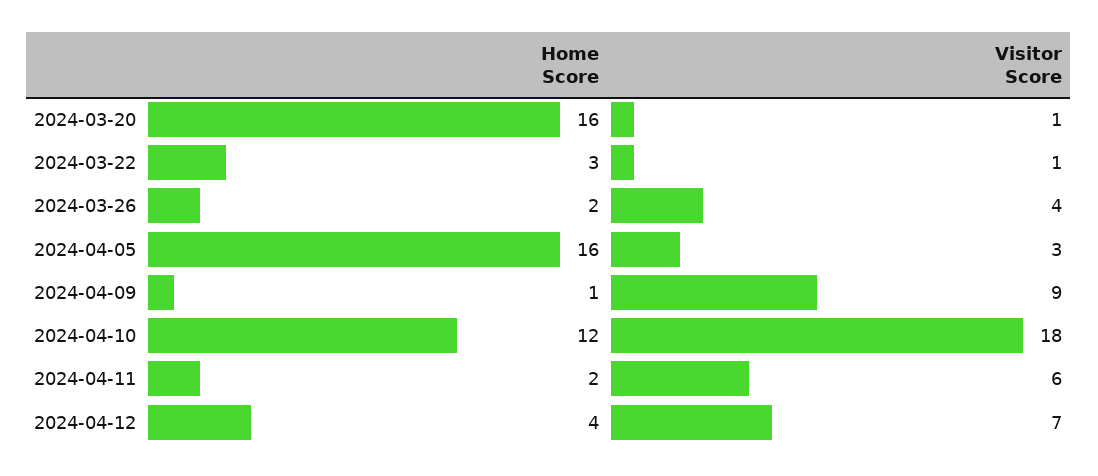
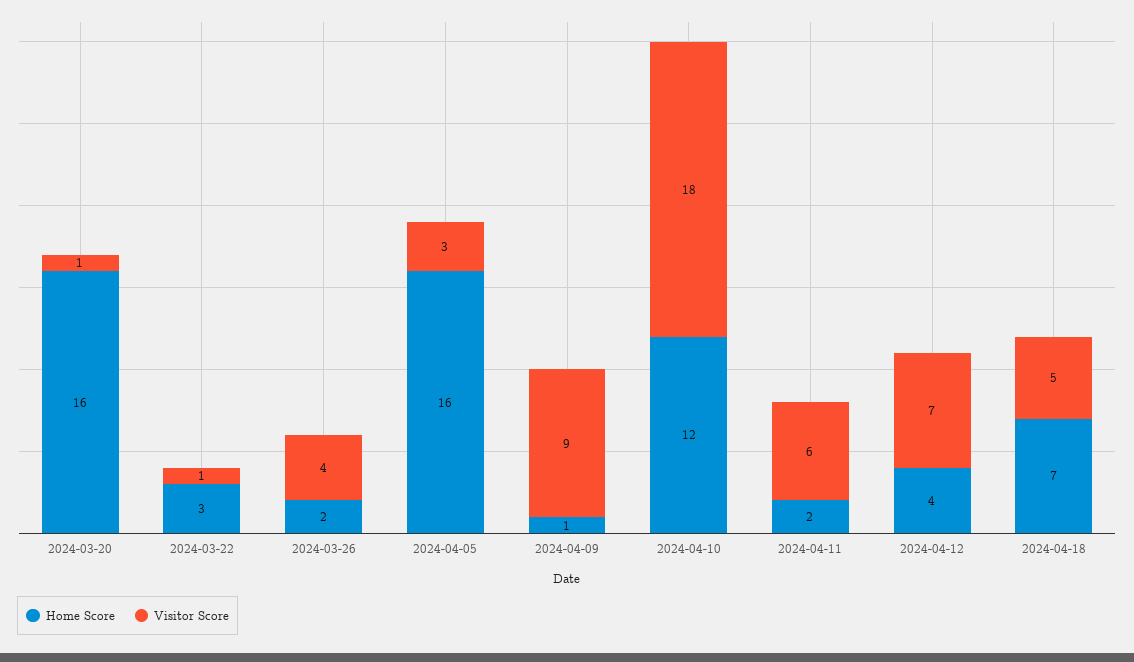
Home Score, 2024-04-18: none -> 7
Visitor Score, 2024-04-18: none -> 5

